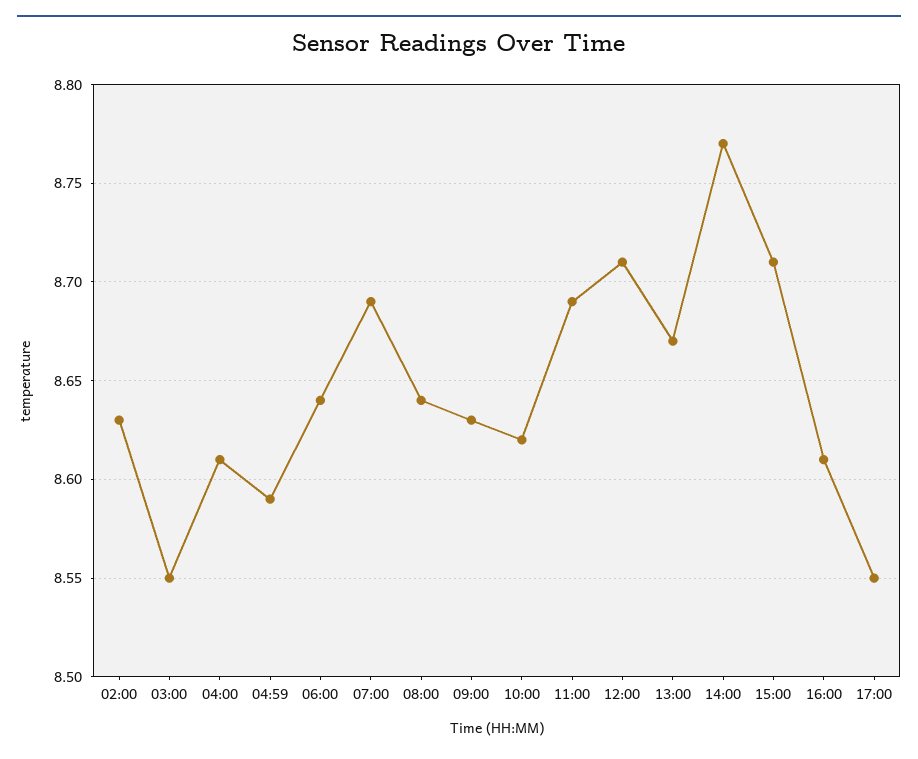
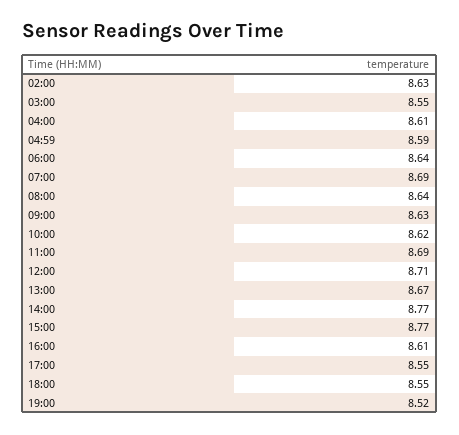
15:00: 8.71 -> 8.77
18:00: none -> 8.55
19:00: none -> 8.52

